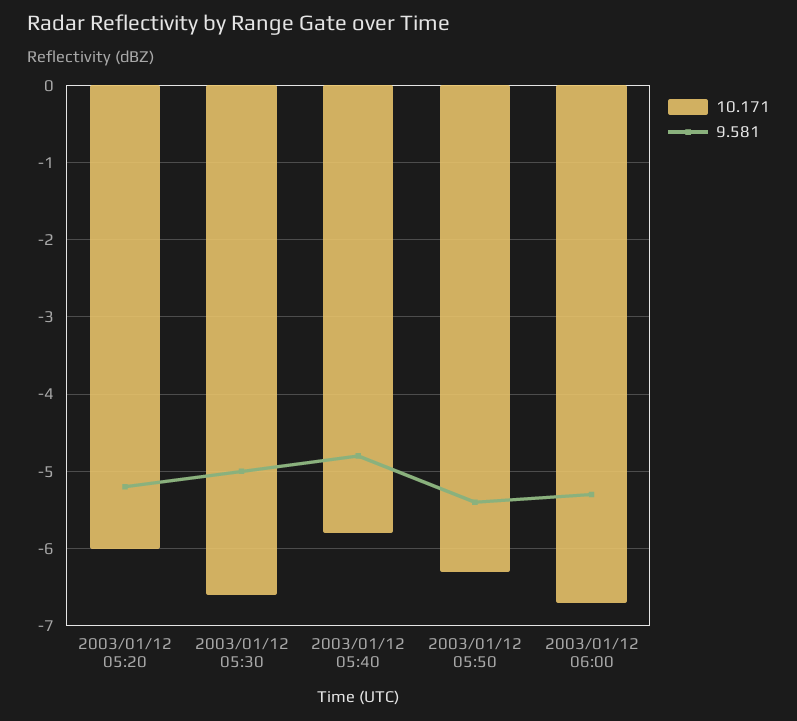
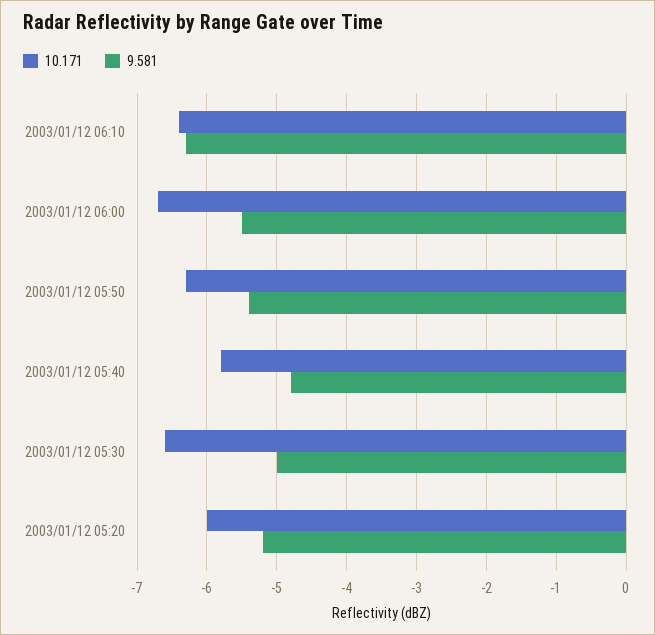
9.581, 2003/01/12 06:00: -5.3 -> -5.5
10.171, 2003/01/12 06:10: none -> -6.4
9.581, 2003/01/12 06:10: none -> -6.3

